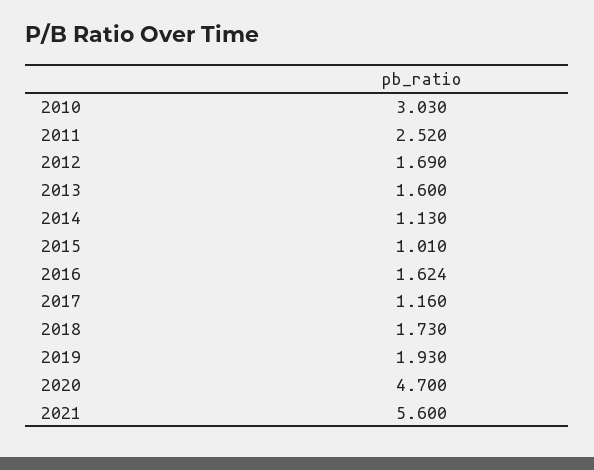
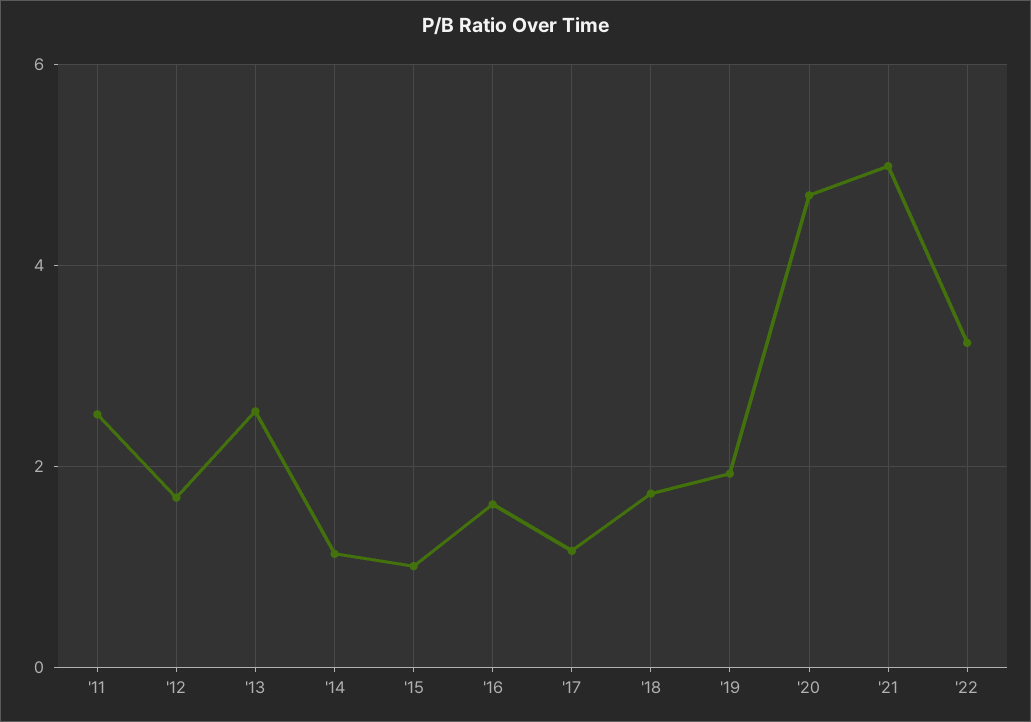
2010: 3.03 -> none
2013: 1.6 -> 2.6
2021: 5.6 -> 5
'22: none -> 3.2

